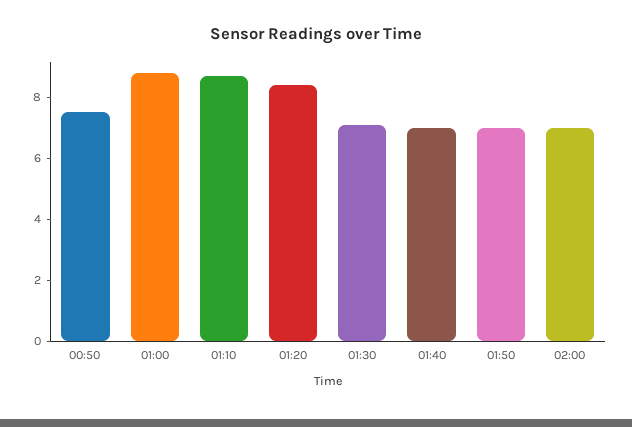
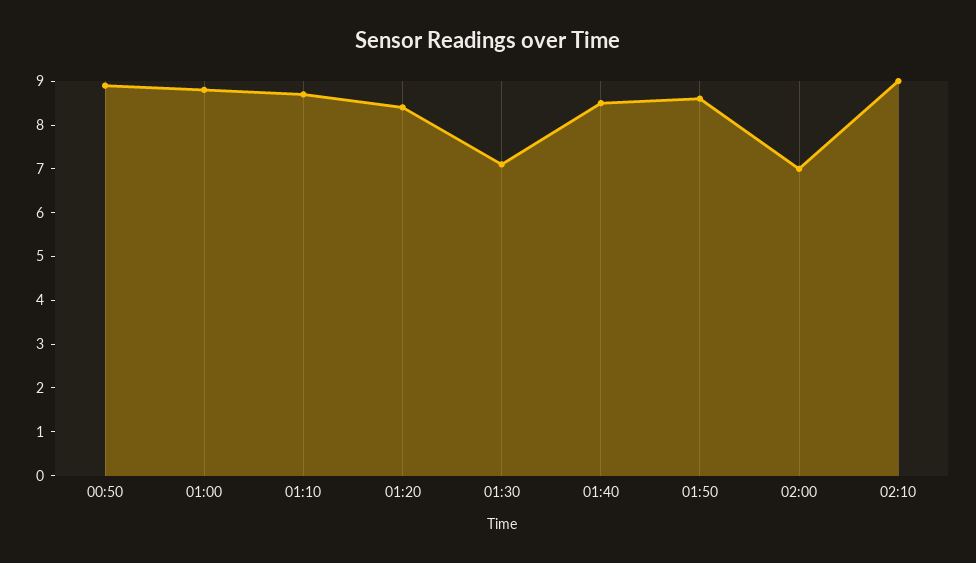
00:50: 7.5 -> 9
01:40: 7 -> 8.5
01:50: 7 -> 8.5
02:10: none -> 9

